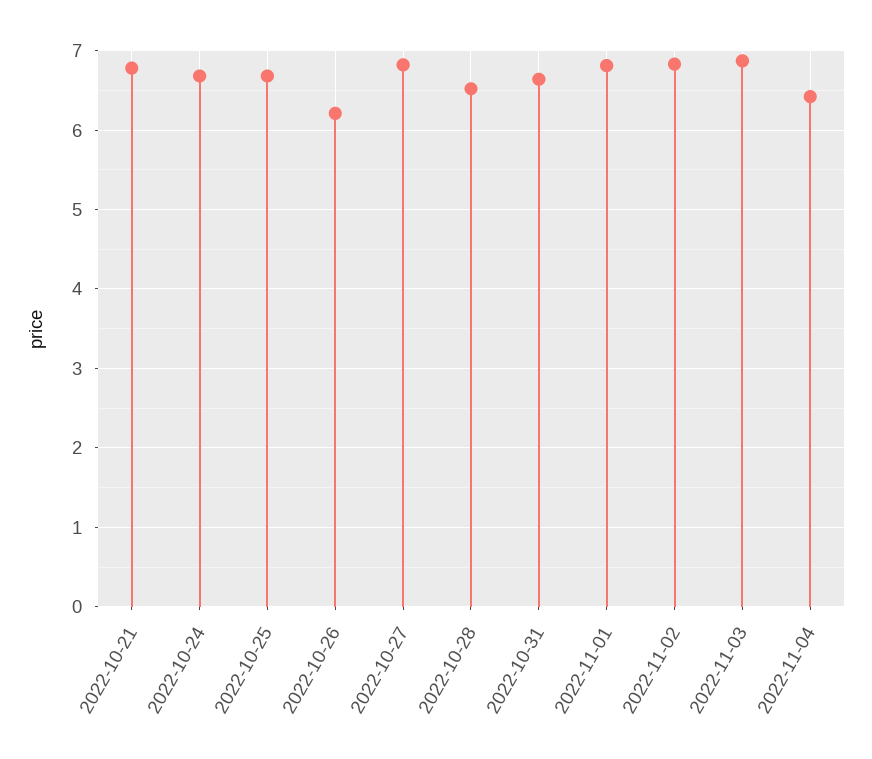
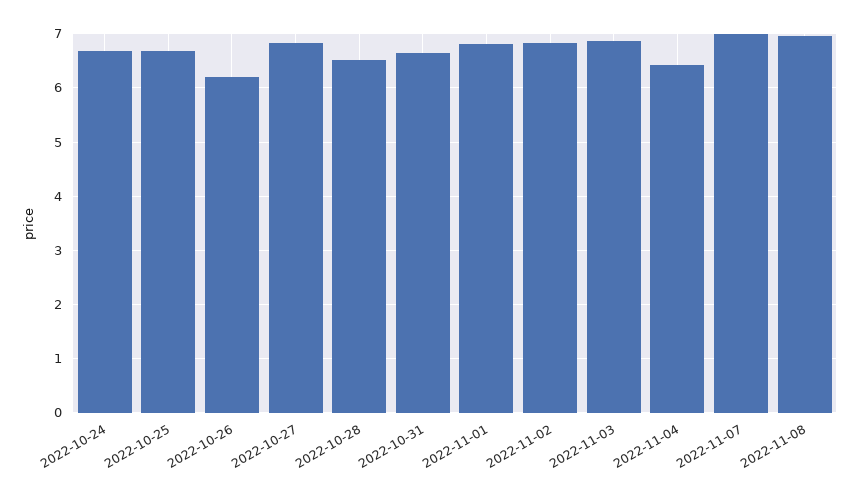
2022-10-21: 6.8 -> none
2022-11-07: none -> 7
2022-11-08: none -> 7

